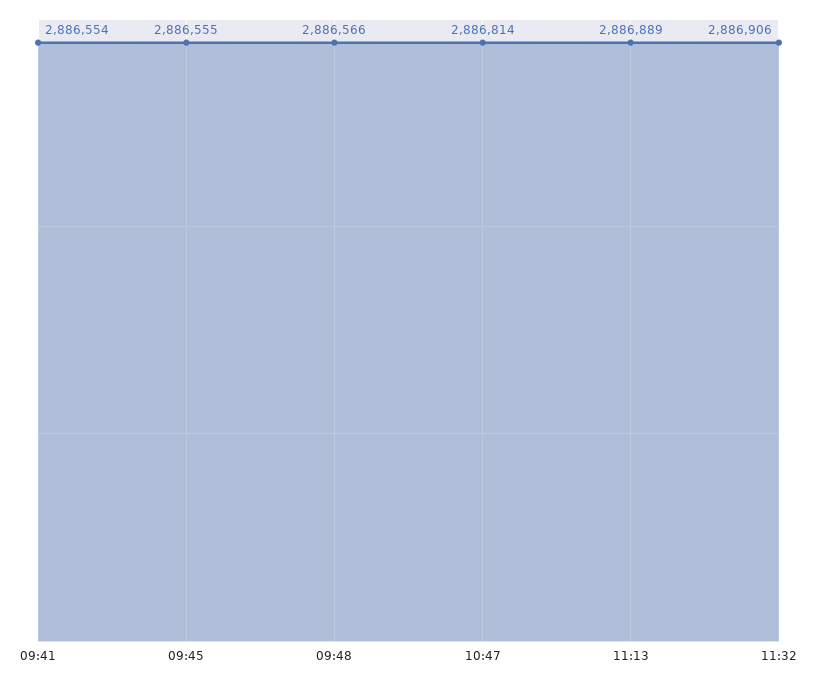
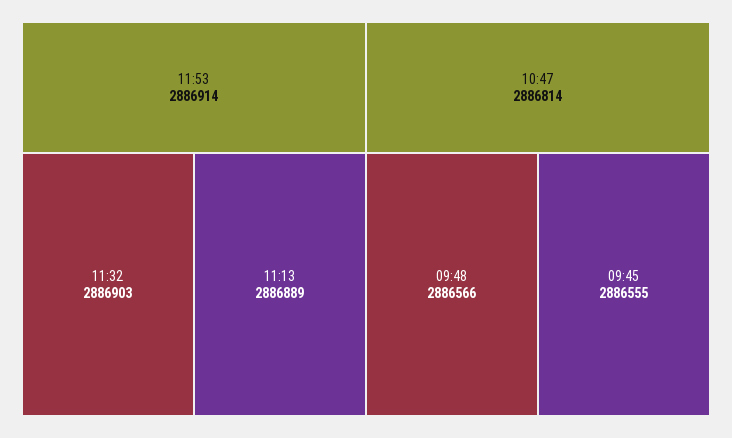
09:41: 2886554 -> none
11:32: 2886906 -> 2886903
11:53: none -> 2886914

